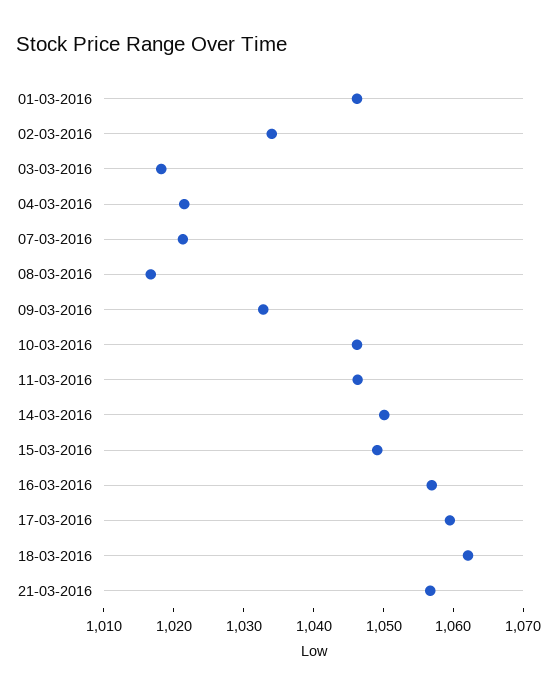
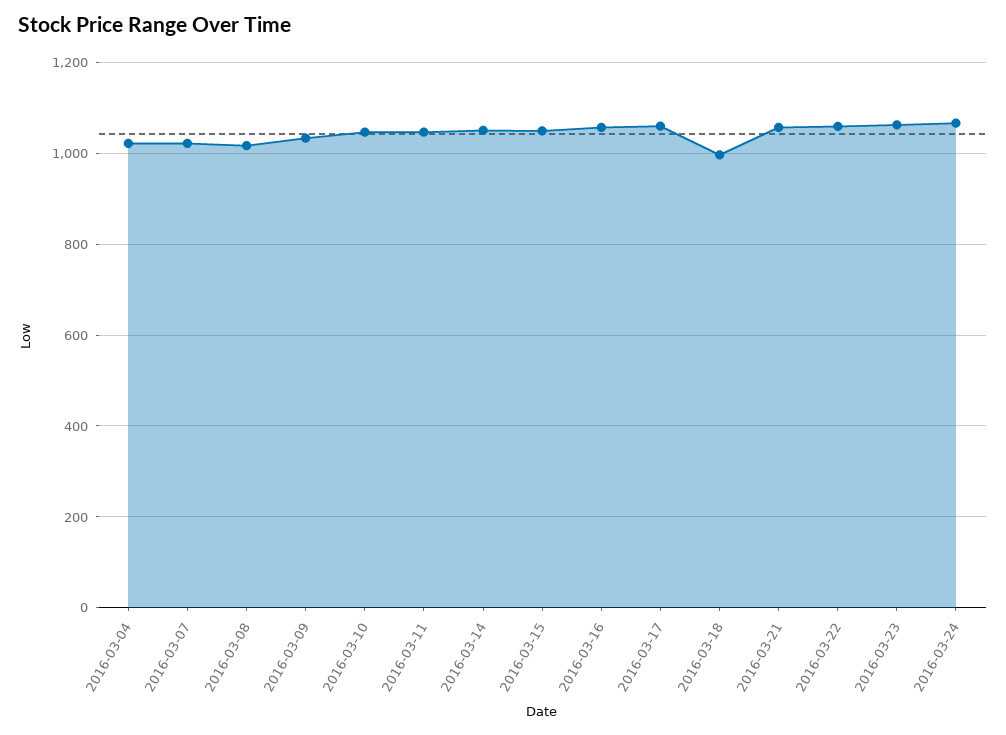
01-03-2016: 1046 -> none
02-03-2016: 1034 -> none
03-03-2016: 1018 -> none
18-03-2016: 1062 -> 1000
2016-03-22: none -> 1060
2016-03-23: none -> 1060
2016-03-24: none -> 1060

